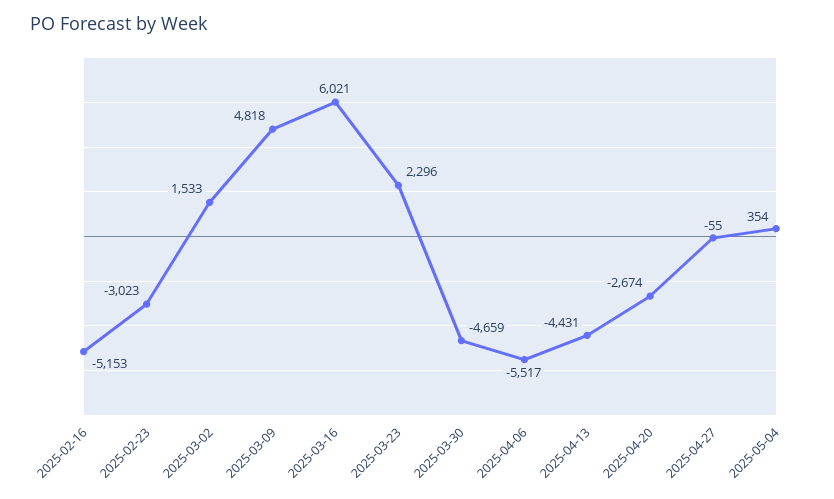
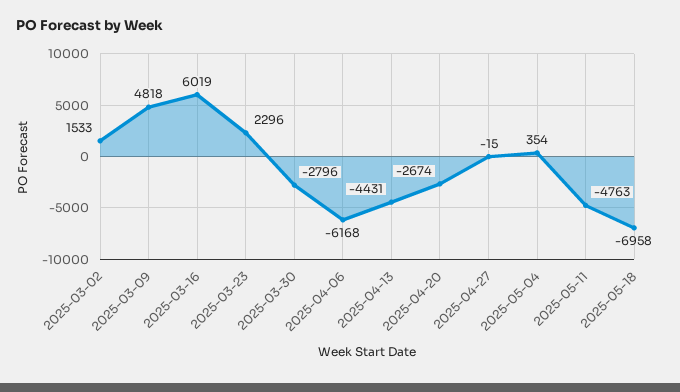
2025-02-16: -5153 -> none
2025-02-23: -3023 -> none
2025-03-16: 6021 -> 6019
2025-03-30: -4659 -> -2796
2025-04-06: -5517 -> -6168
2025-04-27: -55 -> -15
2025-05-11: none -> -4763
2025-05-18: none -> -6958

